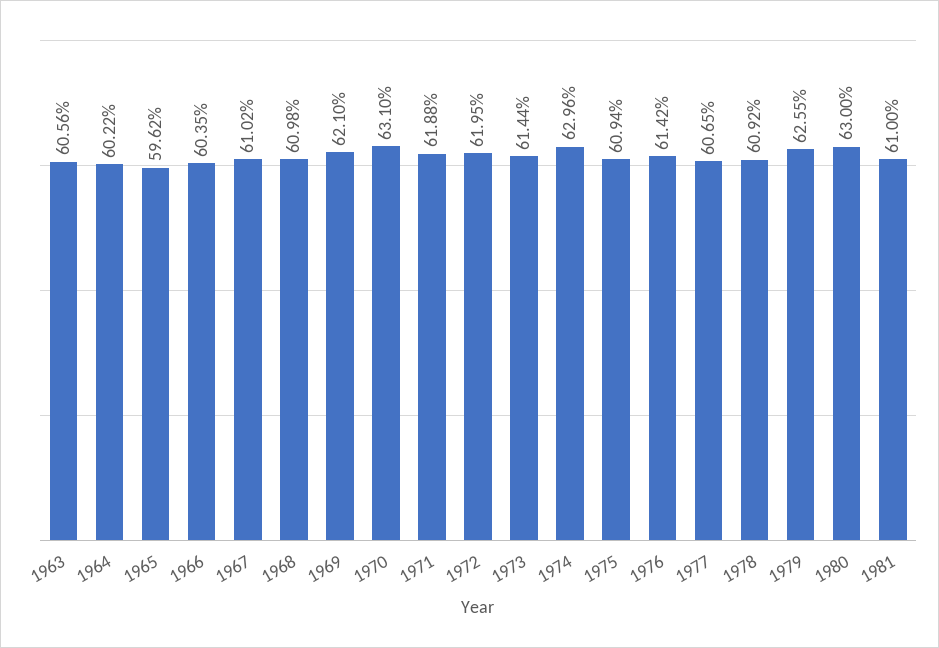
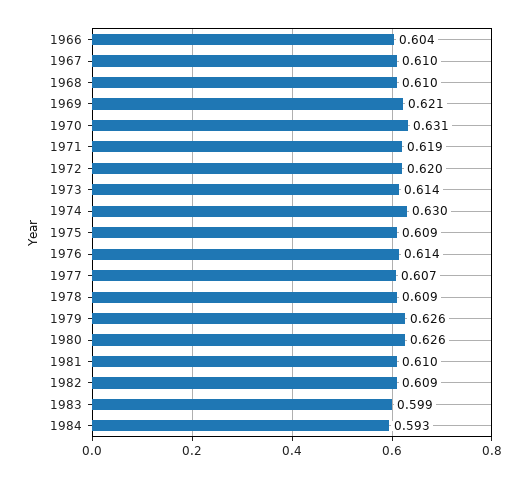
1963: 0.6056 -> none
1964: 0.6022 -> none
1965: 0.5962 -> none
1980: 0.63 -> 0.626
1982: none -> 0.609
1983: none -> 0.599
1984: none -> 0.593

